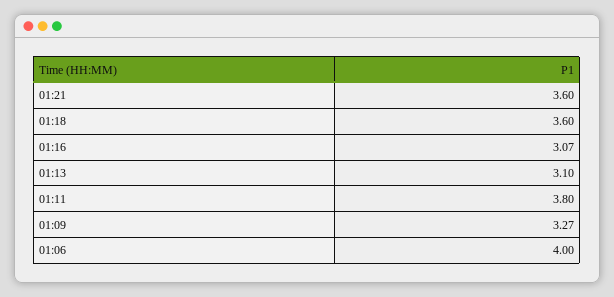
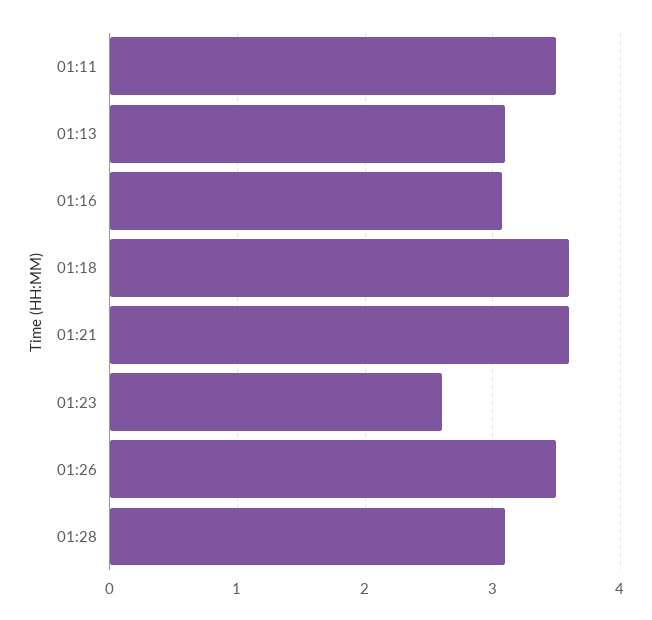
01:11: 3.8 -> 3.5
01:09: 3.27 -> none
01:06: 4 -> none
01:23: none -> 2.6
01:26: none -> 3.5
01:28: none -> 3.1

